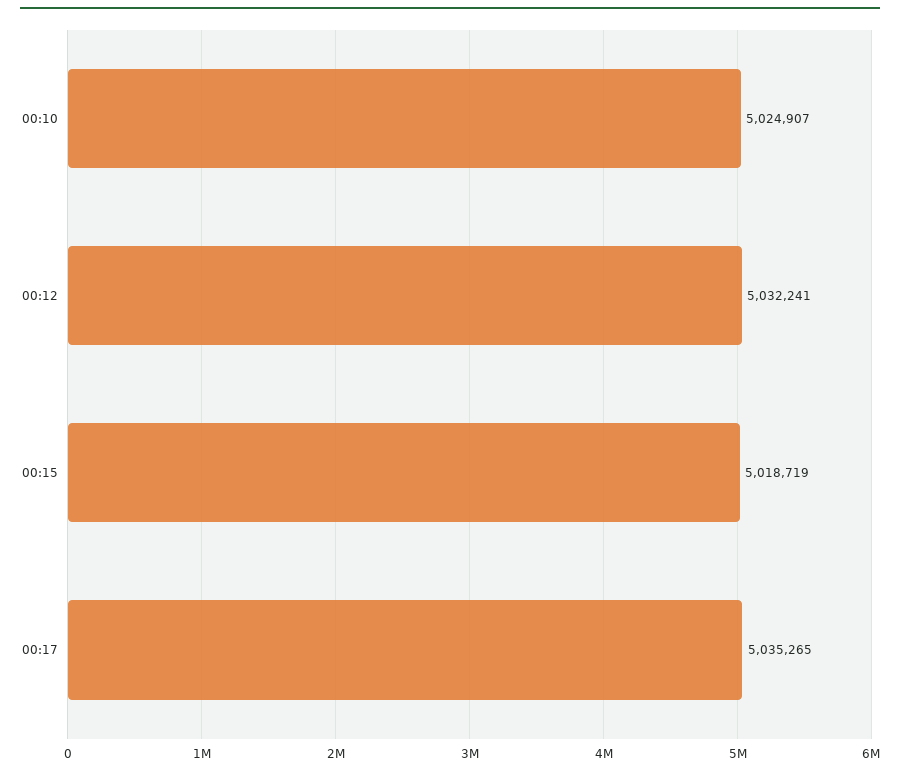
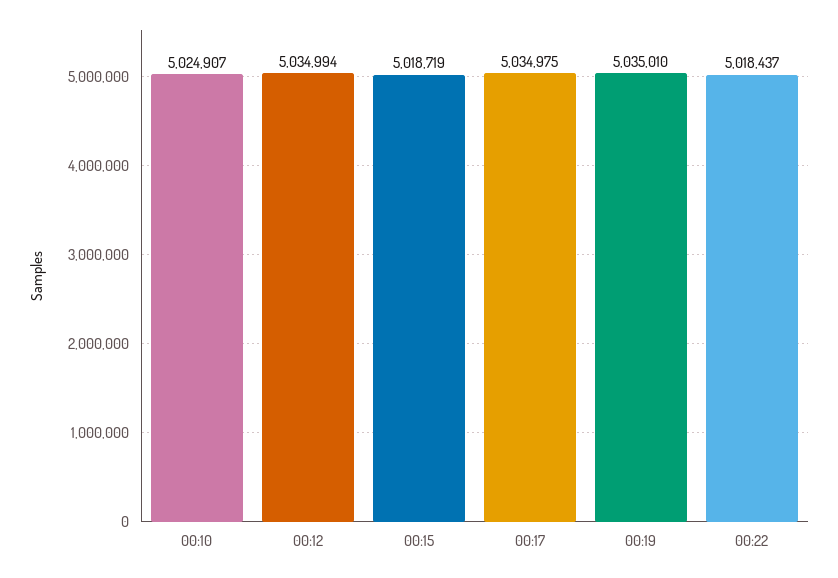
00:12: 5032241 -> 5034994
00:17: 5035265 -> 5034975
00:19: none -> 5035010
00:22: none -> 5018437

